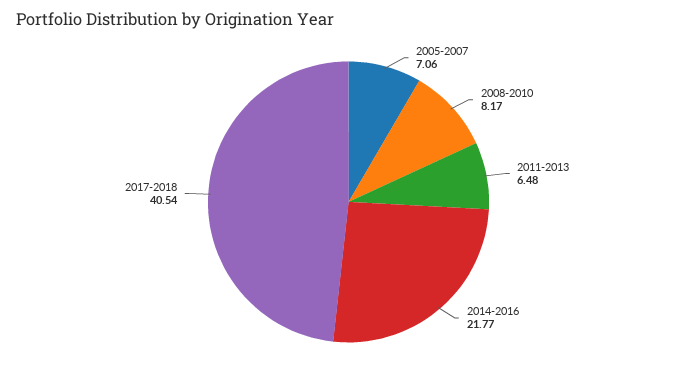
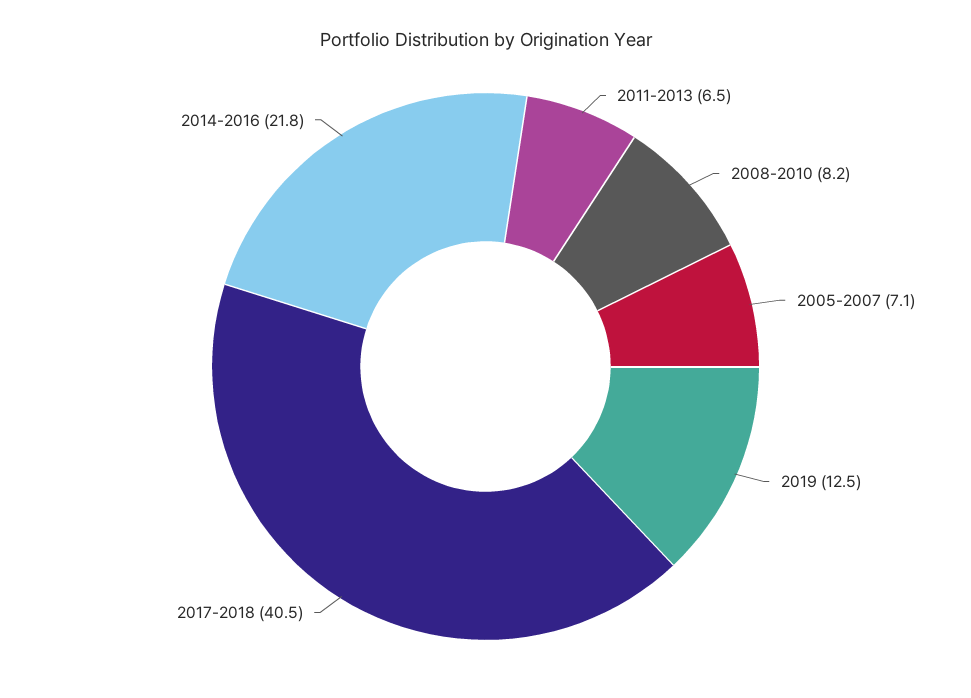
2019: none -> 12.5

